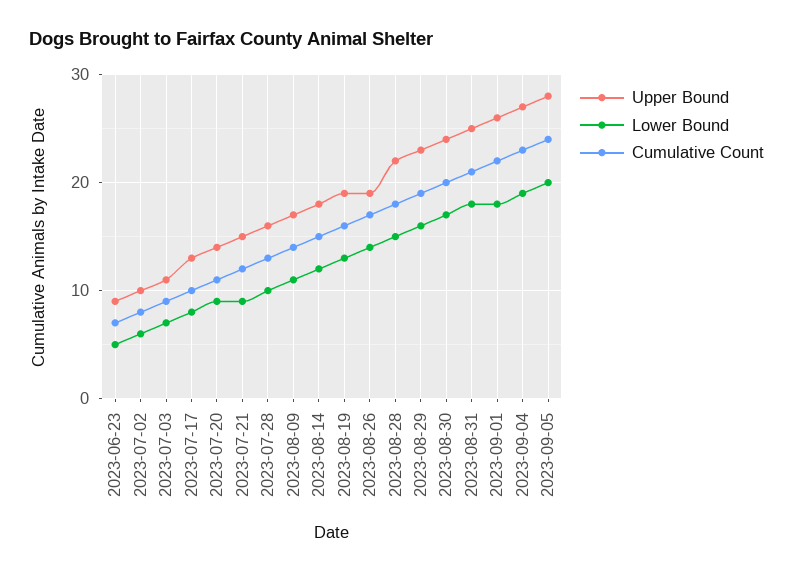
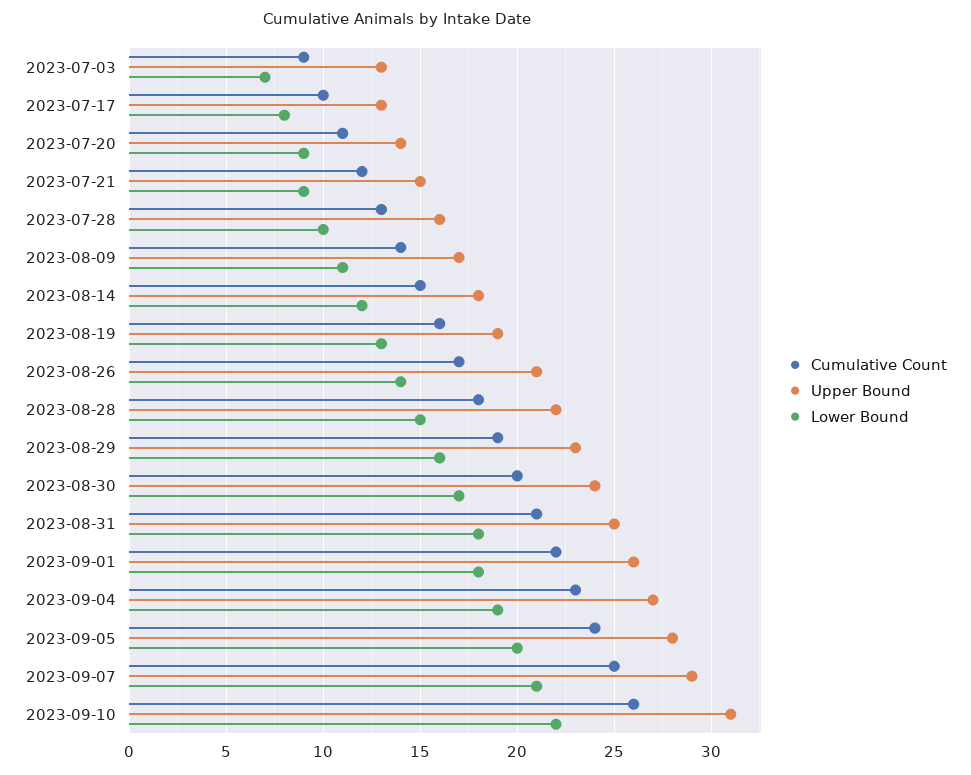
Upper Bound, 2023-06-23: 9 -> none
Lower Bound, 2023-06-23: 5 -> none
Cumulative Count, 2023-06-23: 7 -> none
Upper Bound, 2023-07-02: 10 -> none
Lower Bound, 2023-07-02: 6 -> none
Cumulative Count, 2023-07-02: 8 -> none
Upper Bound, 2023-07-03: 11 -> 13
Upper Bound, 2023-08-26: 19 -> 21
Cumulative Count, 2023-09-07: none -> 25
Upper Bound, 2023-09-07: none -> 29
Lower Bound, 2023-09-07: none -> 21
Cumulative Count, 2023-09-10: none -> 26
Upper Bound, 2023-09-10: none -> 31
Lower Bound, 2023-09-10: none -> 22

